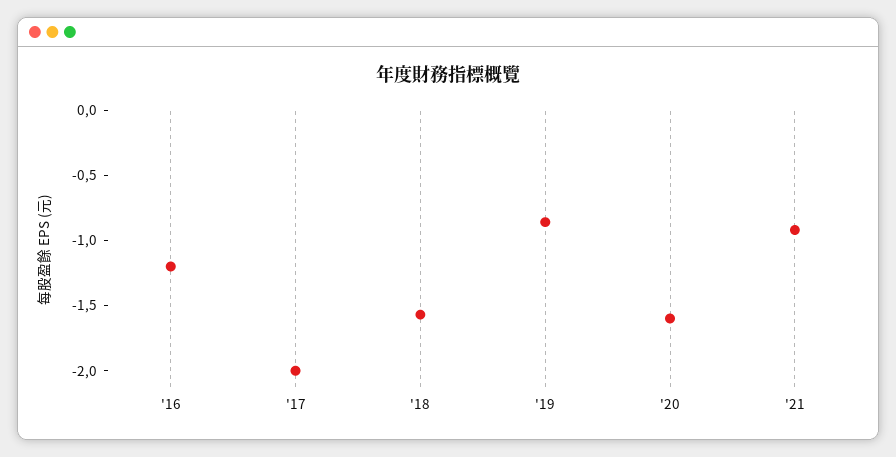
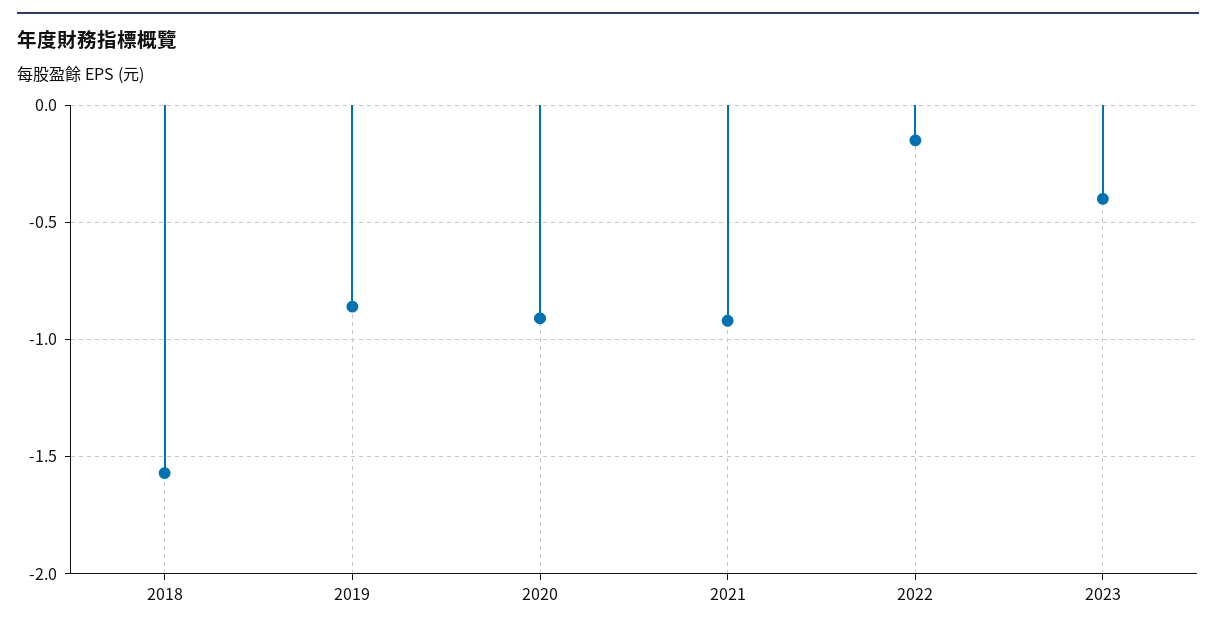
'16: -1.2 -> none
'17: -2 -> none
'20: -1.6 -> -0.9
2022: none -> -0.15
2023: none -> -0.4

